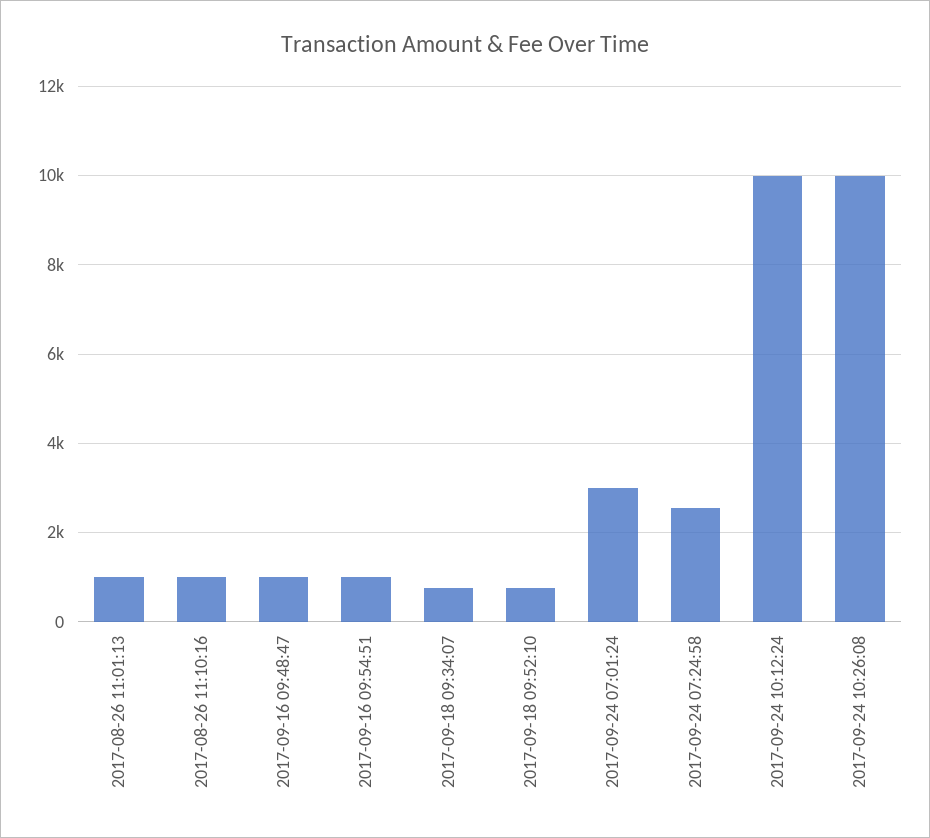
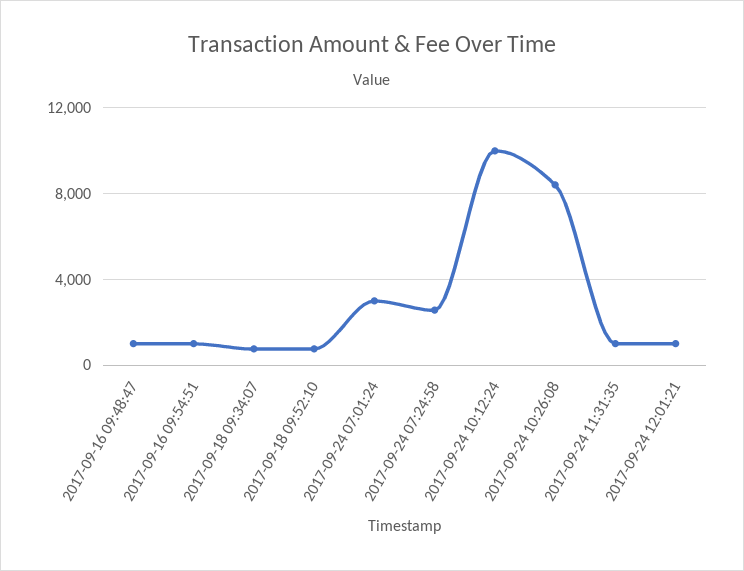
2017-08-26 11:01:13: 1000 -> none
2017-08-26 11:10:16: 1000 -> none
2017-09-24 10:26:08: 10000 -> 8500
2017-09-24 11:31:35: none -> 1000
2017-09-24 12:01:21: none -> 1000

